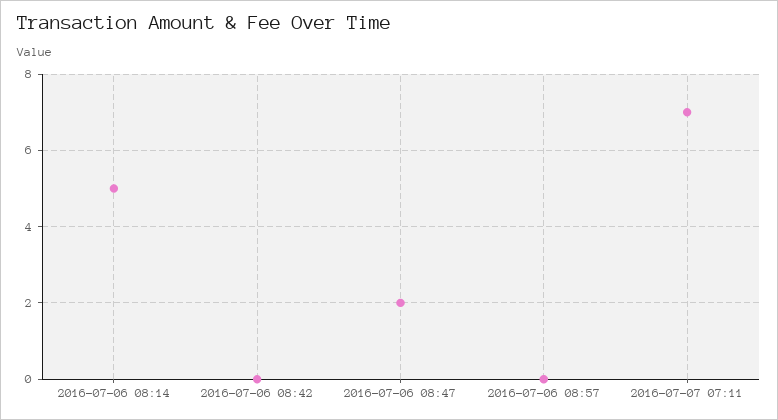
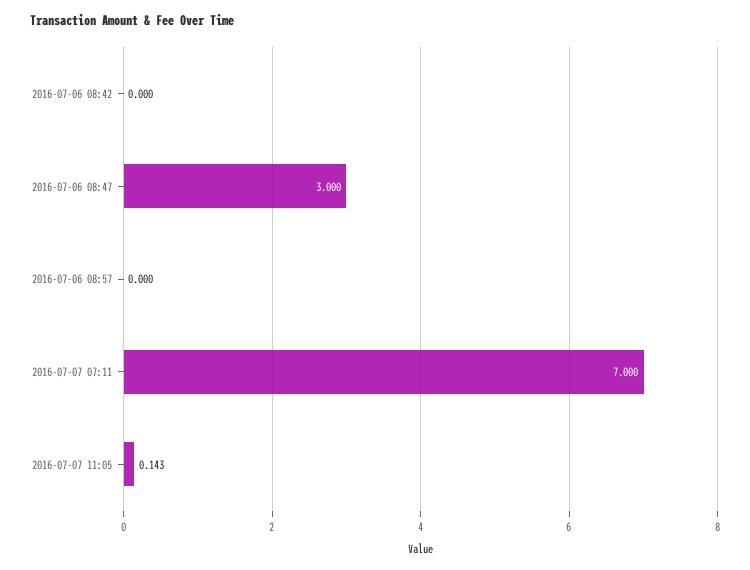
2016-07-06 08:14: 5 -> none
2016-07-06 08:47: 2 -> 3
2016-07-07 11:05: none -> 0.143

